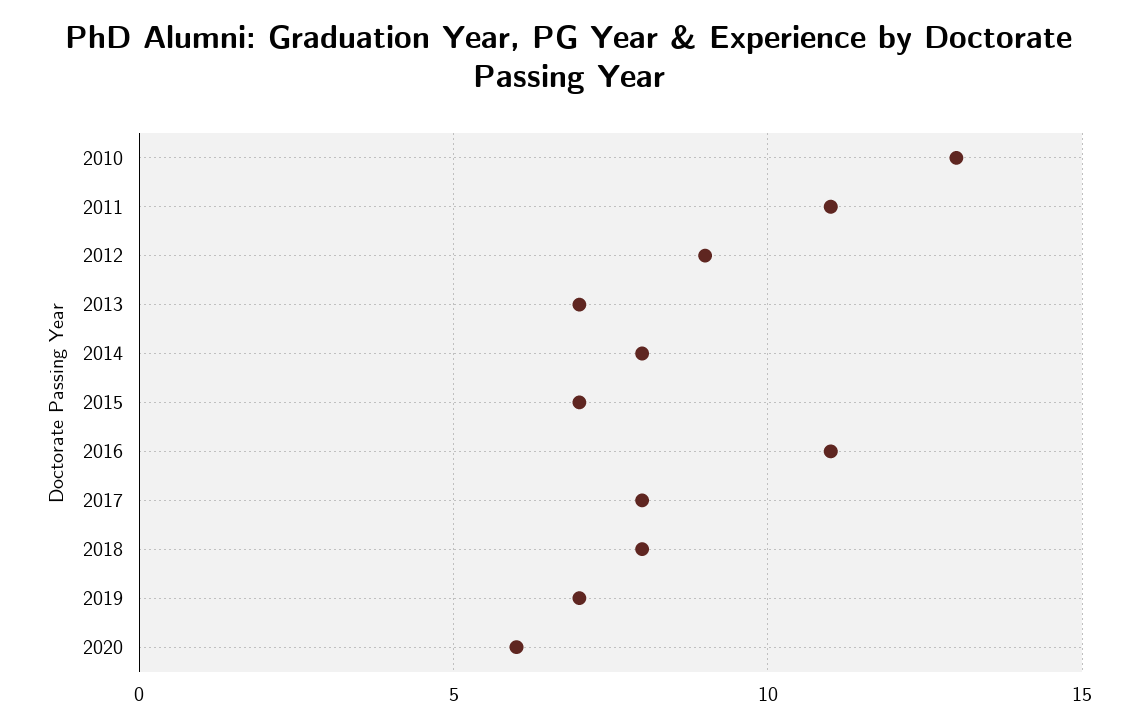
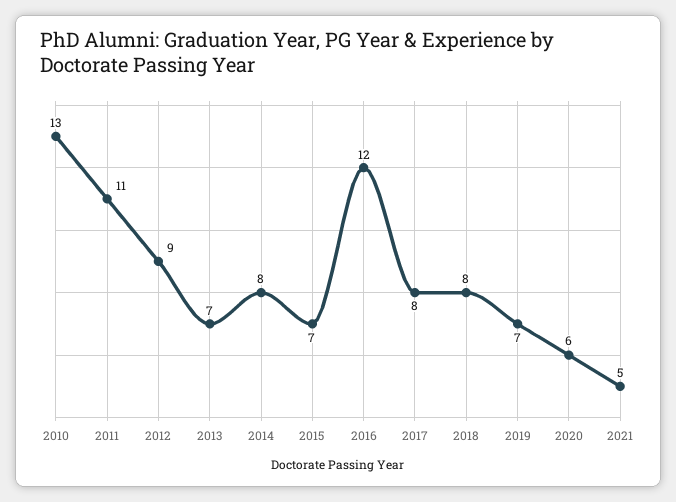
2016: 11 -> 12
2021: none -> 5

